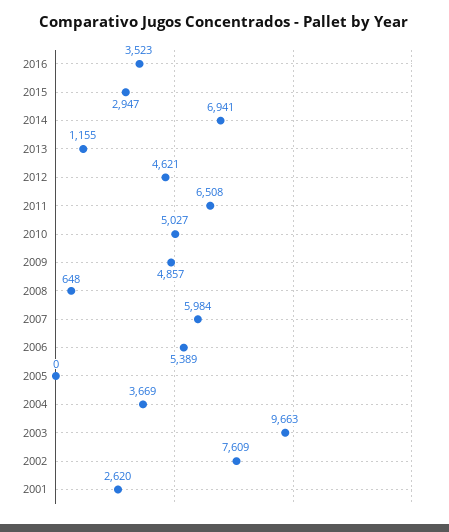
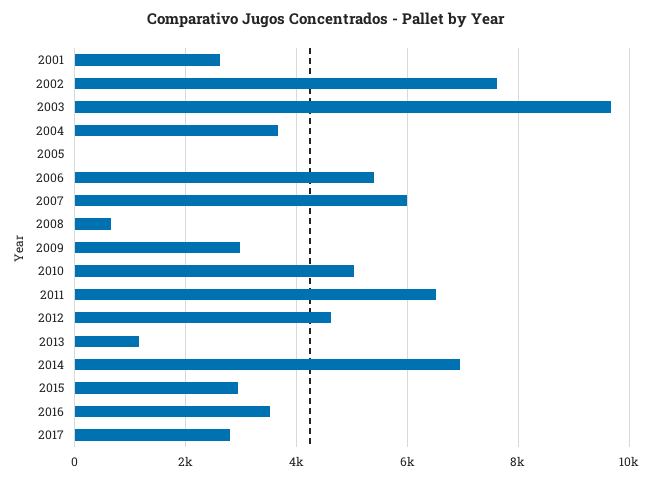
2009: 4857 -> 3000
2017: none -> 2800

